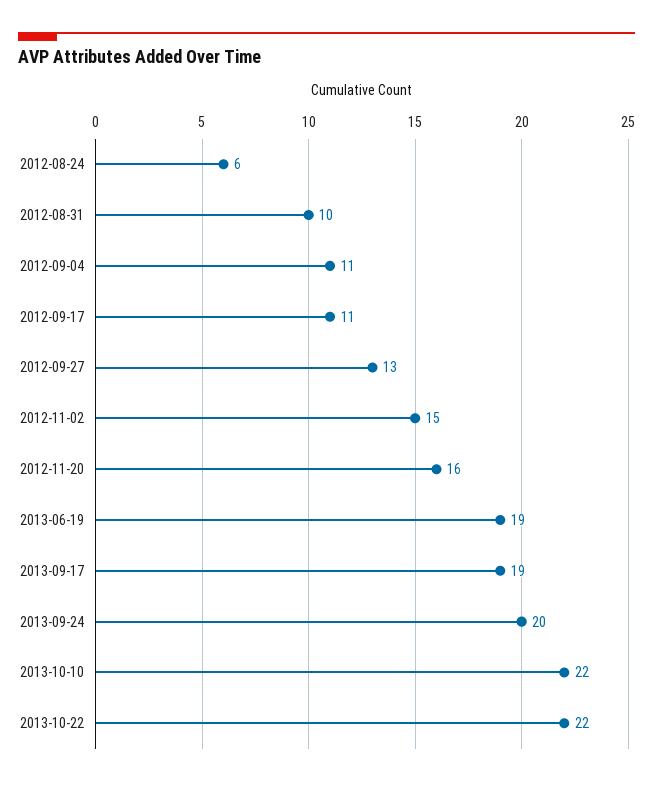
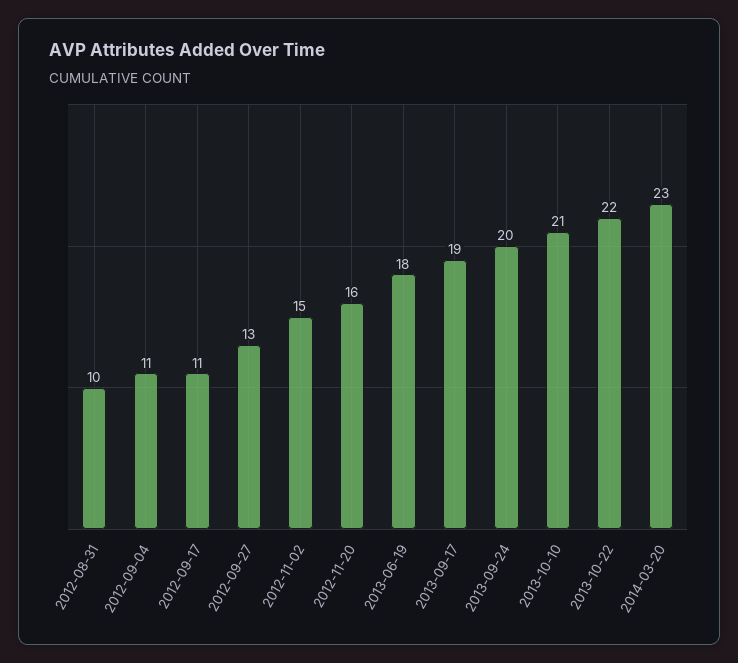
2012-08-24: 6 -> none
2013-06-19: 19 -> 18
2013-10-10: 22 -> 21
2014-03-20: none -> 23

